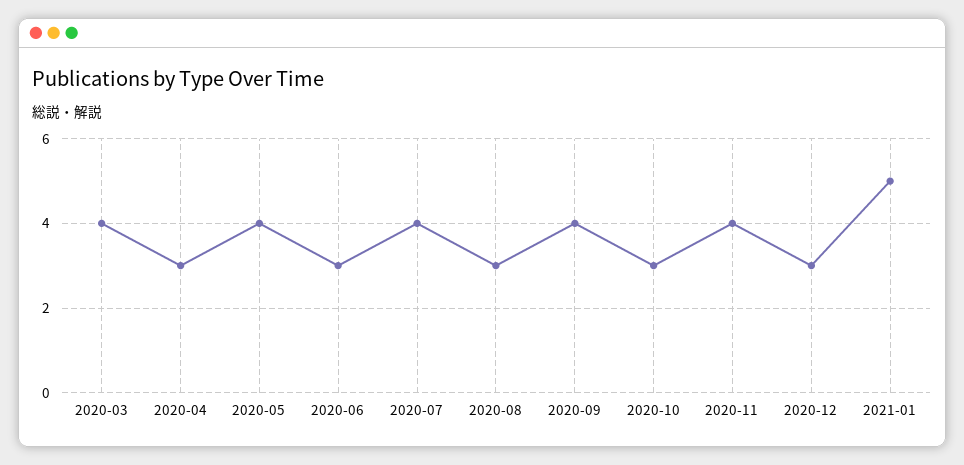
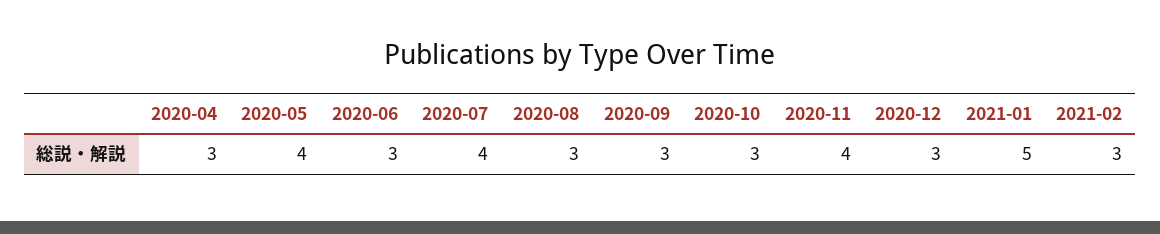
2020-03: 4 -> none
2020-09: 4 -> 3
2021-02: none -> 3

